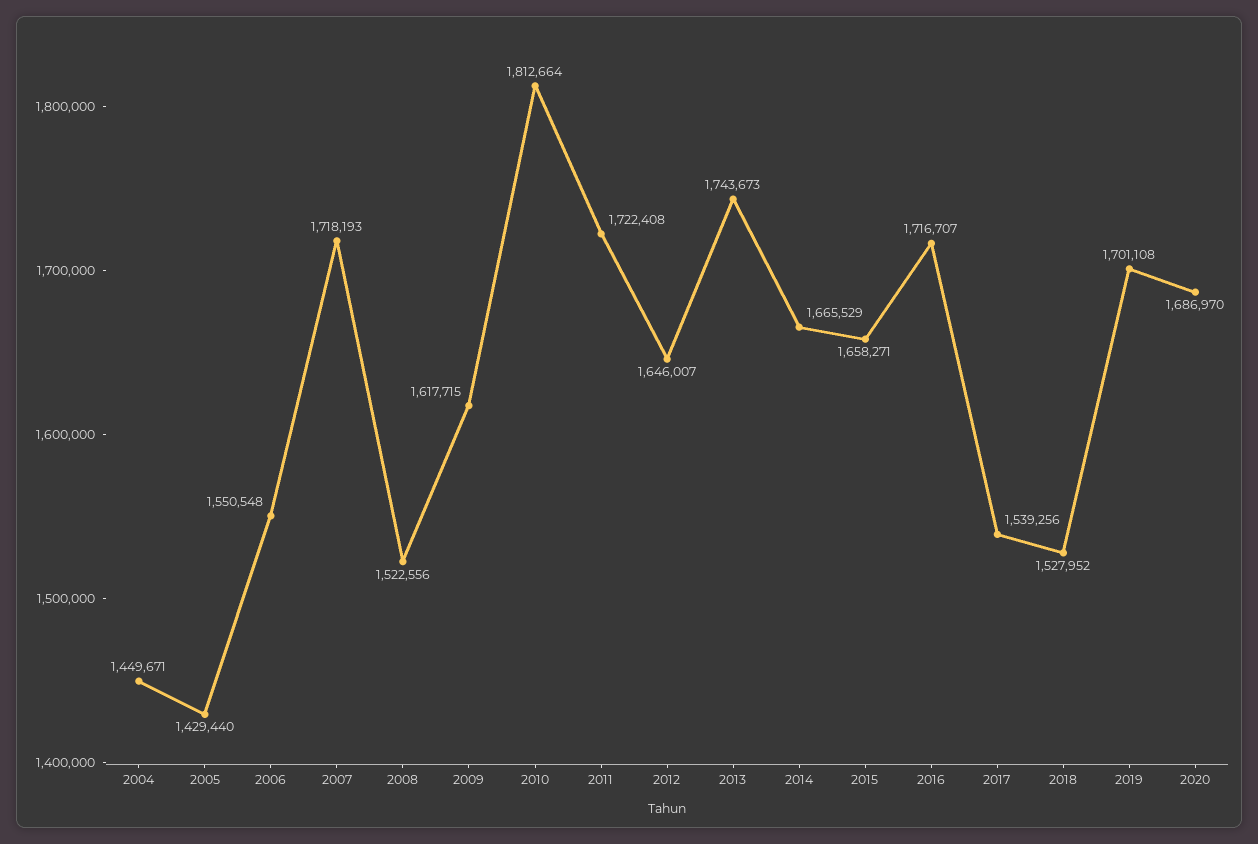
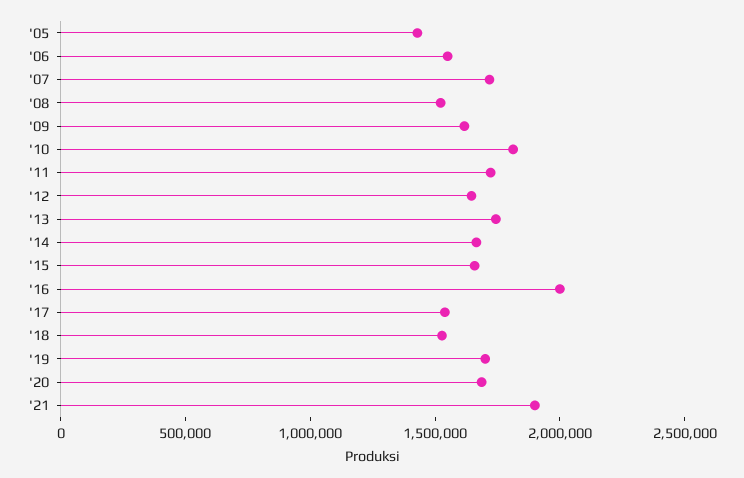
2004: 1449671 -> none
2016: 1716707 -> 2000000
'21: none -> 1900000

